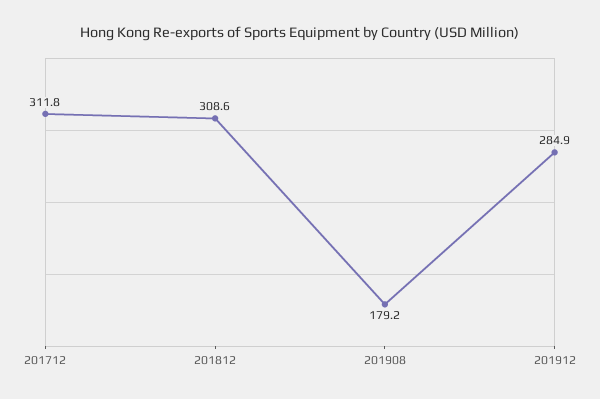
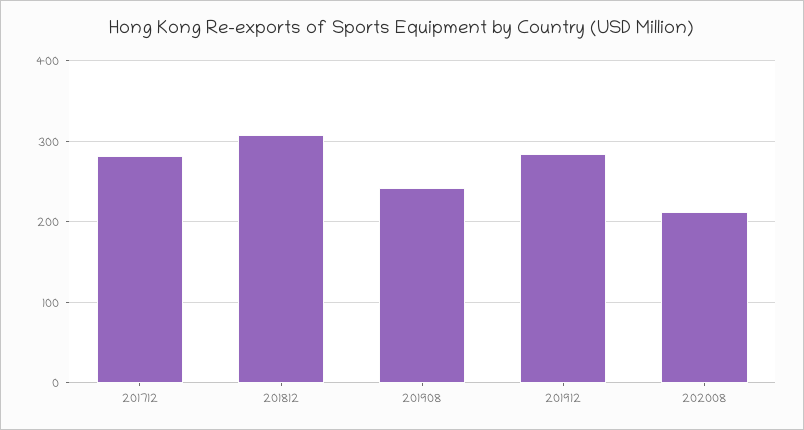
201712: 311.8 -> 280
201908: 179.2 -> 240
202008: none -> 210

